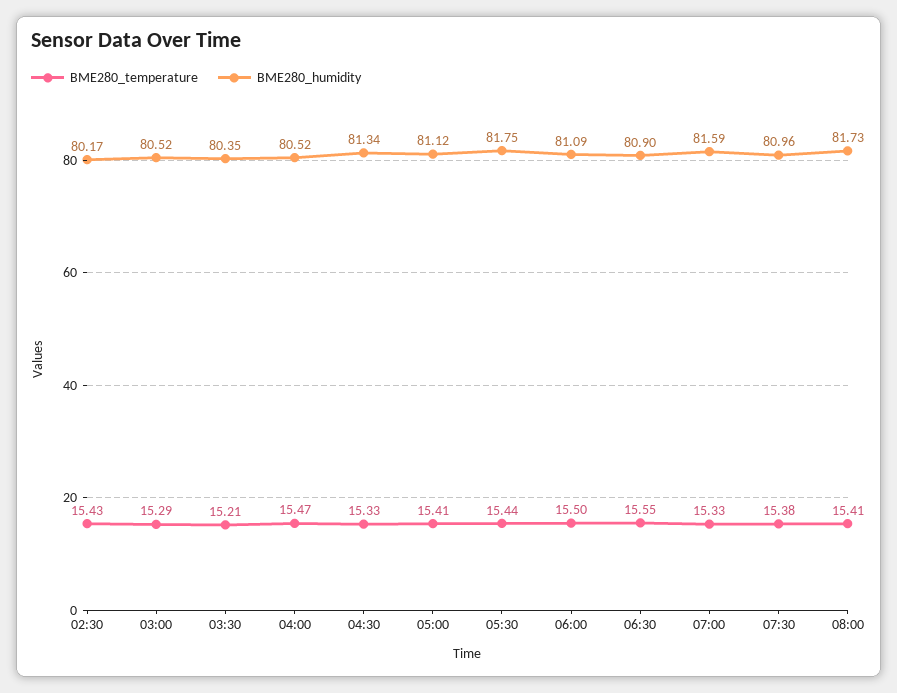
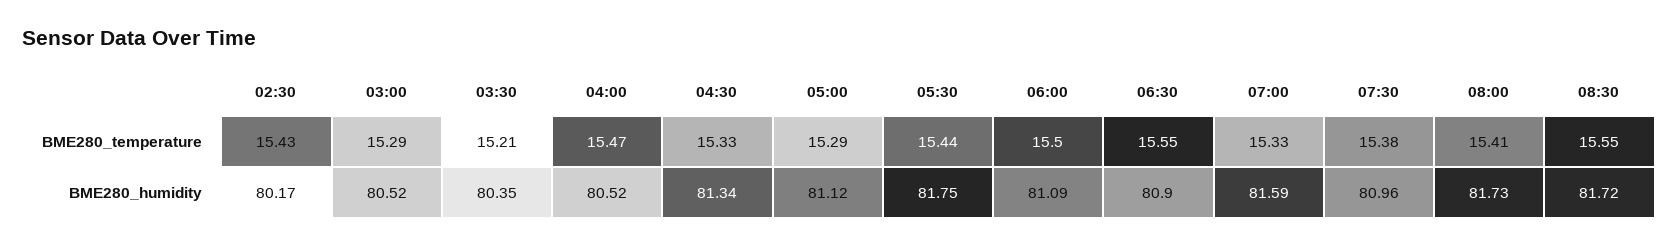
BME280_temperature, 05:00: 15.41 -> 15.29
BME280_temperature, 08:30: none -> 15.55
BME280_humidity, 08:30: none -> 81.72

